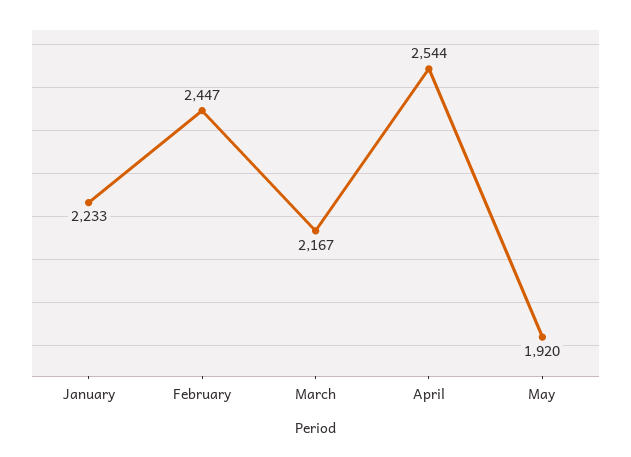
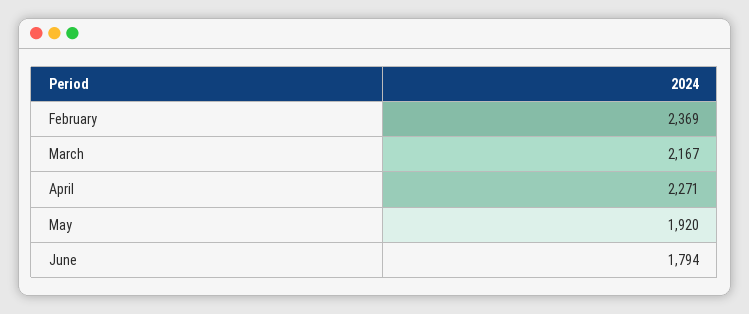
January: 2233 -> none
February: 2447 -> 2369
April: 2544 -> 2271
June: none -> 1794

